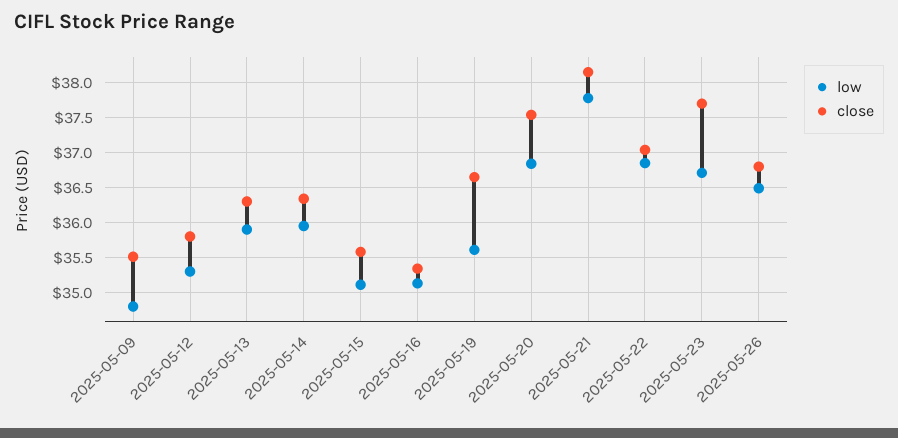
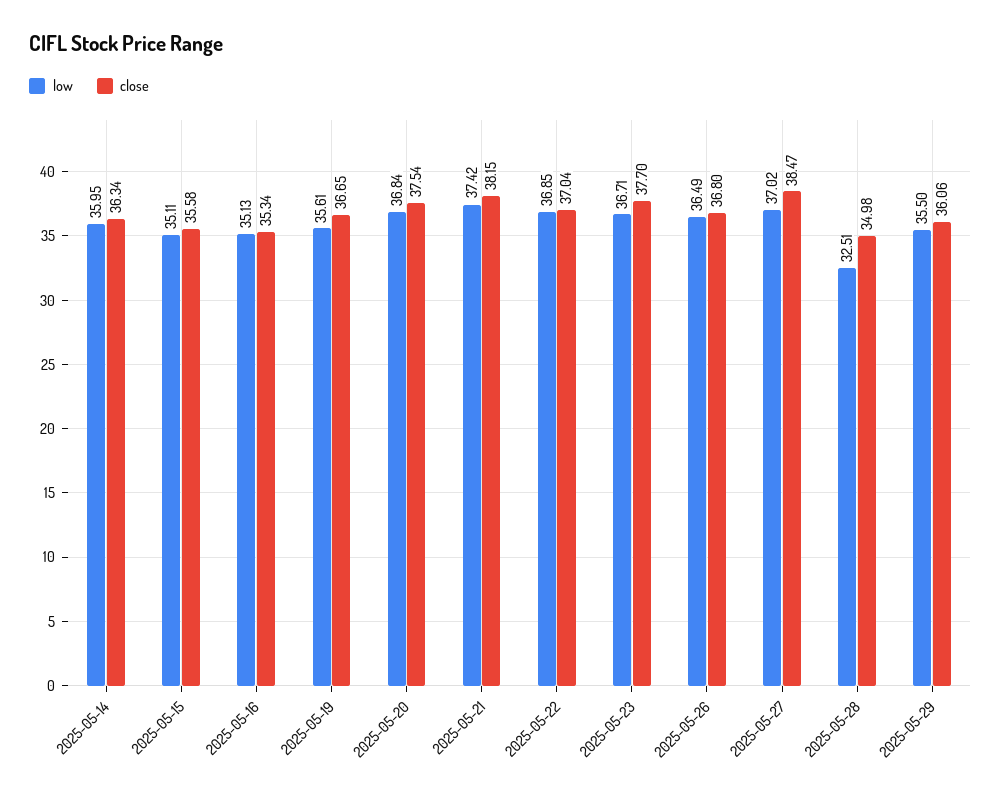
low, 2025-05-09: 34.8 -> none
close, 2025-05-09: 35.5 -> none
low, 2025-05-12: 35.3 -> none
close, 2025-05-12: 35.8 -> none
low, 2025-05-13: 35.9 -> none
close, 2025-05-13: 36.3 -> none
low, 2025-05-21: 37.8 -> 37.42
low, 2025-05-27: none -> 37.02
close, 2025-05-27: none -> 38.47
low, 2025-05-28: none -> 32.51
close, 2025-05-28: none -> 34.98
low, 2025-05-29: none -> 35.5
close, 2025-05-29: none -> 36.06

